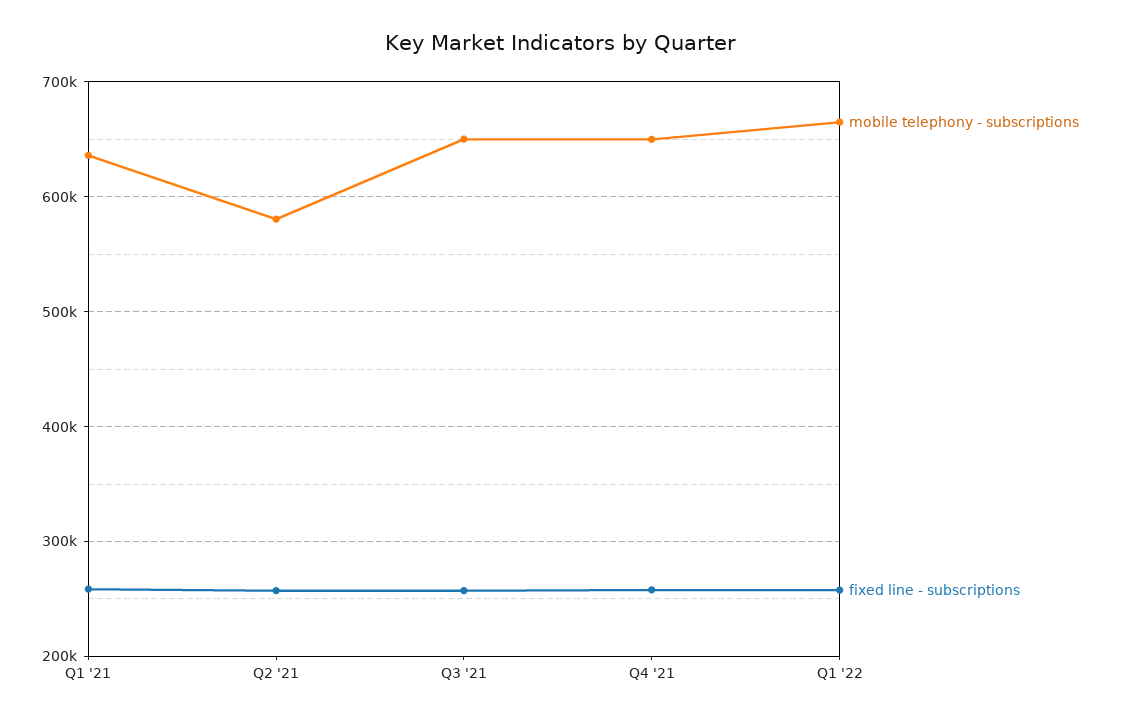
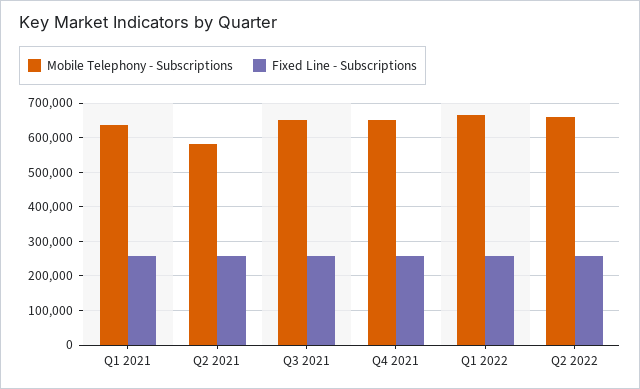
mobile telephony - subscriptions, Q2 2022: none -> 660000
fixed line - subscriptions, Q2 2022: none -> 260000

